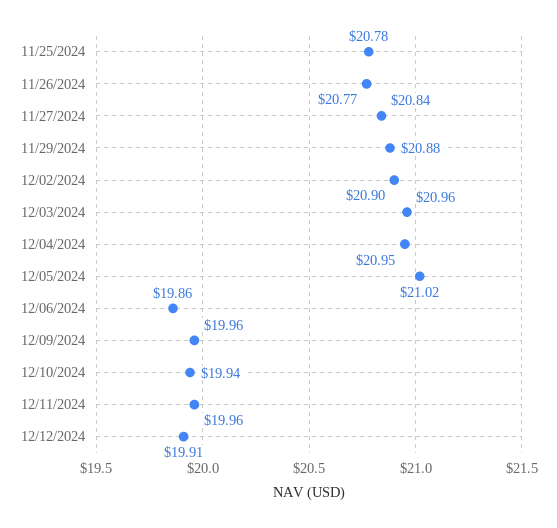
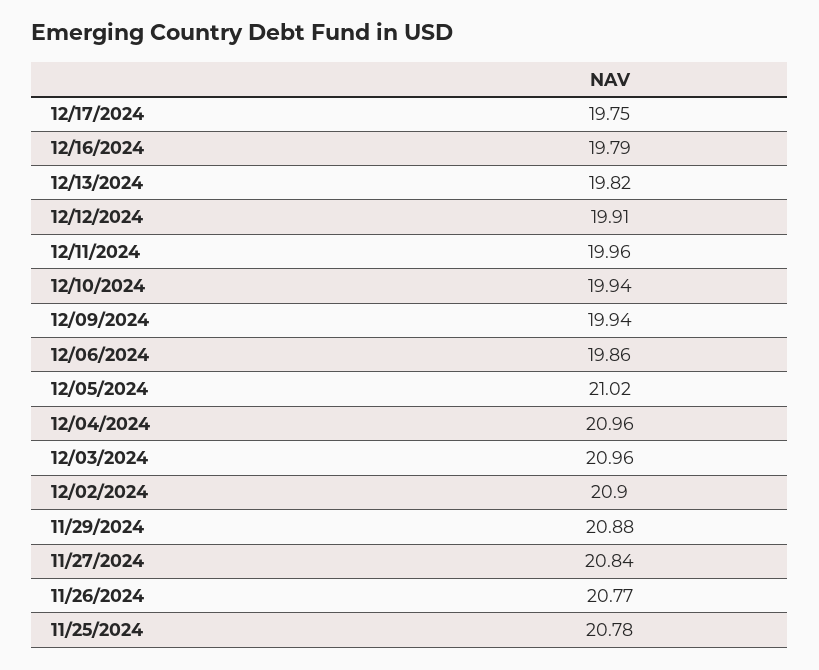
12/04/2024: 20.95 -> 20.96
12/09/2024: 19.96 -> 19.94
12/17/2024: none -> 19.75
12/16/2024: none -> 19.79
12/13/2024: none -> 19.82

